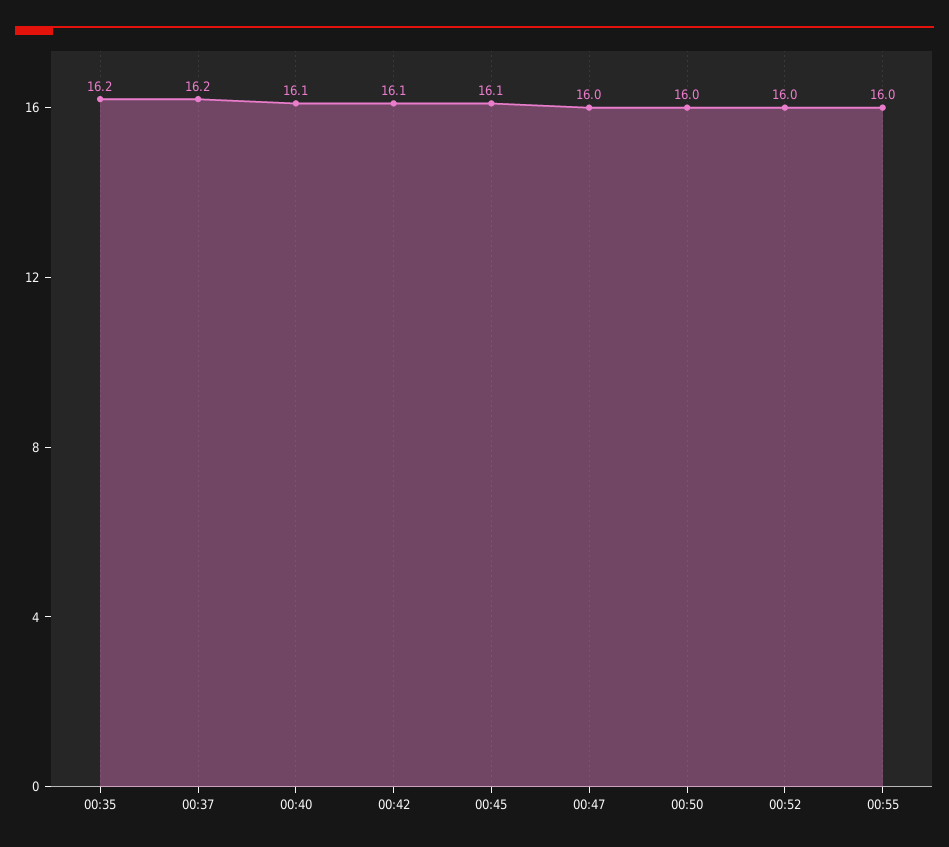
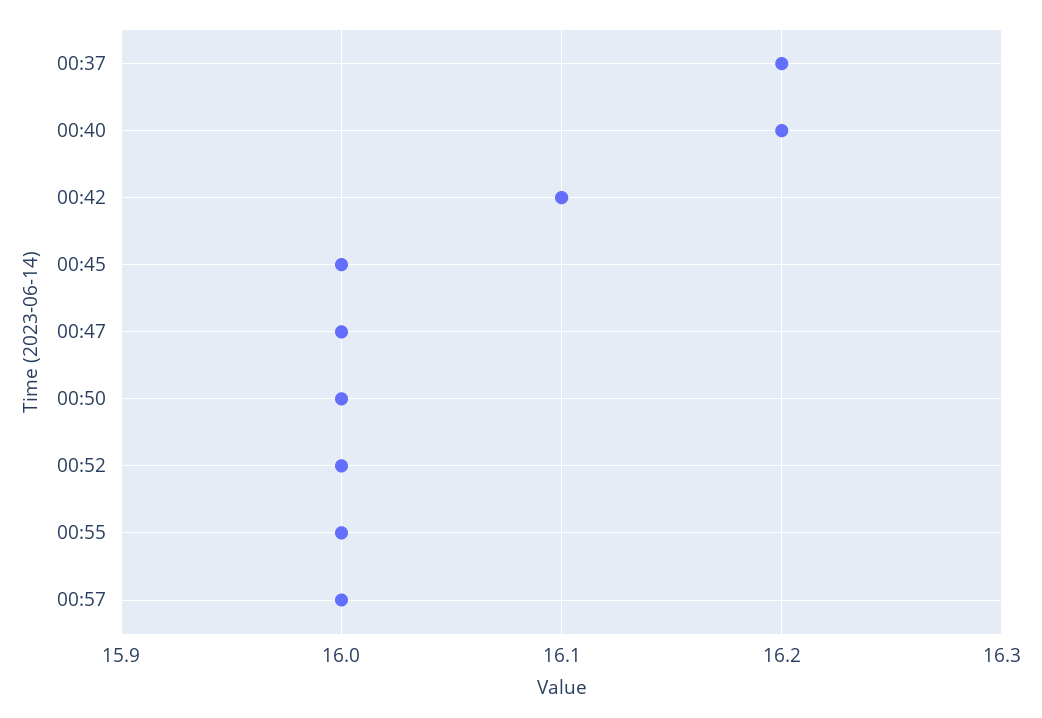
00:35: 16.2 -> none
00:40: 16.1 -> 16.2
00:45: 16.1 -> 16
00:57: none -> 16

